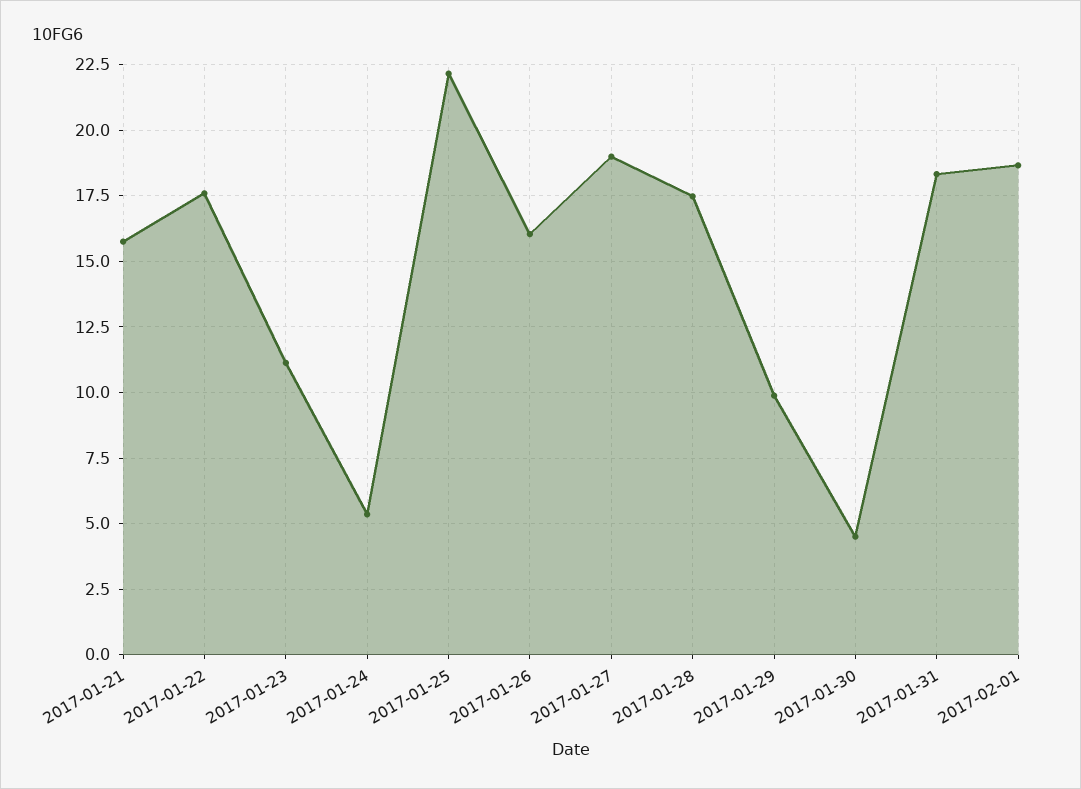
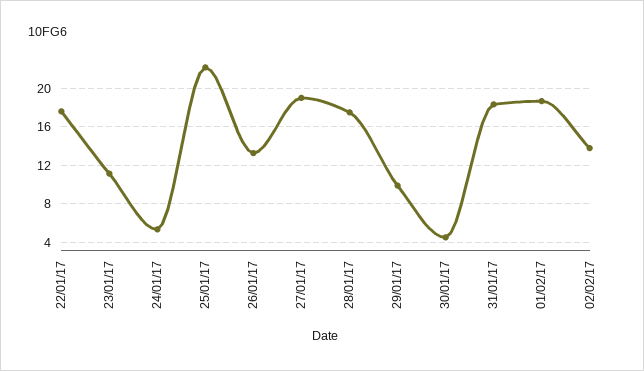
2017-01-21: 15.75 -> none
2017-01-26: 16 -> 13
02/02/17: none -> 14

